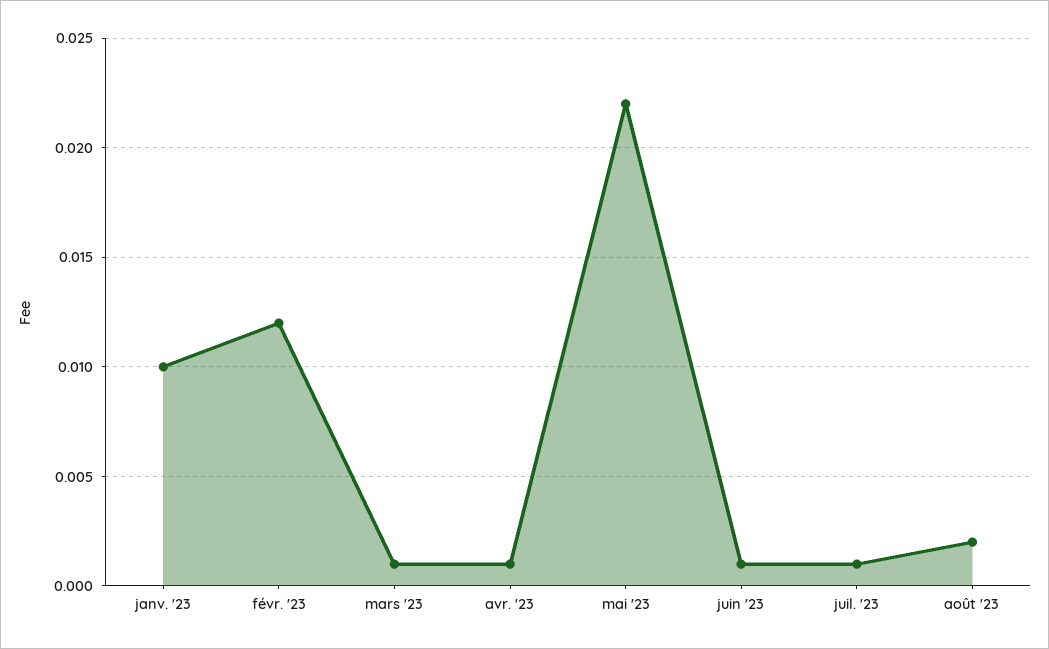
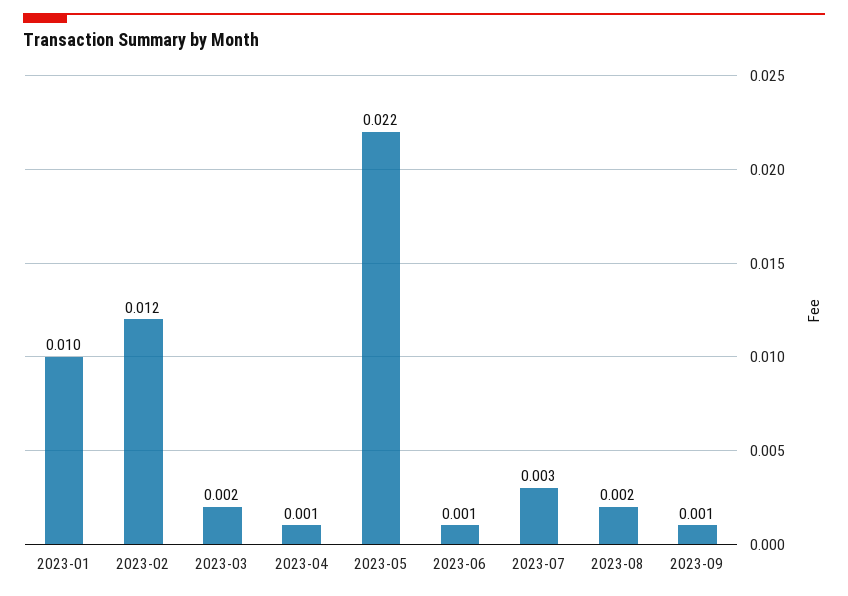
mars '23: 0.001 -> 0.002
juil. '23: 0.001 -> 0.003
2023-09: none -> 0.001

